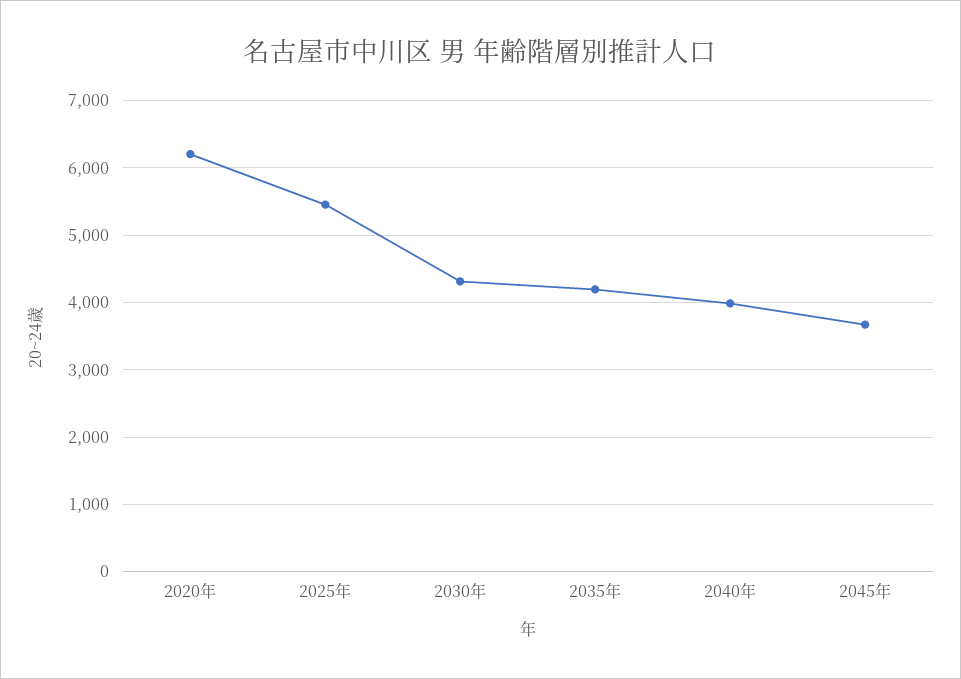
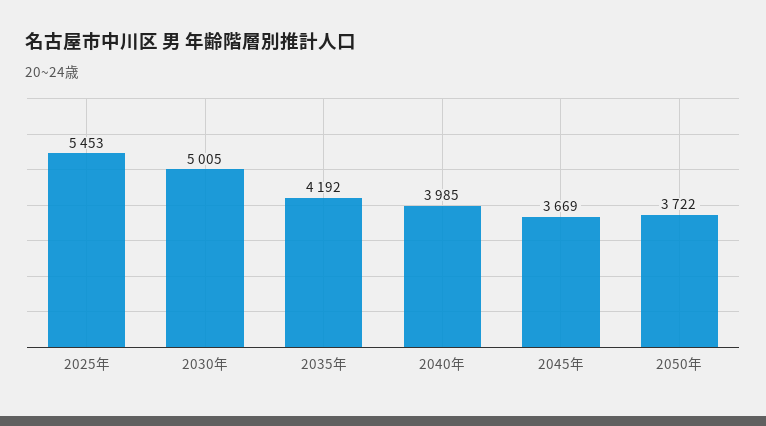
2020年: 6200 -> none
2030年: 4300 -> 5005
2050年: none -> 3722

